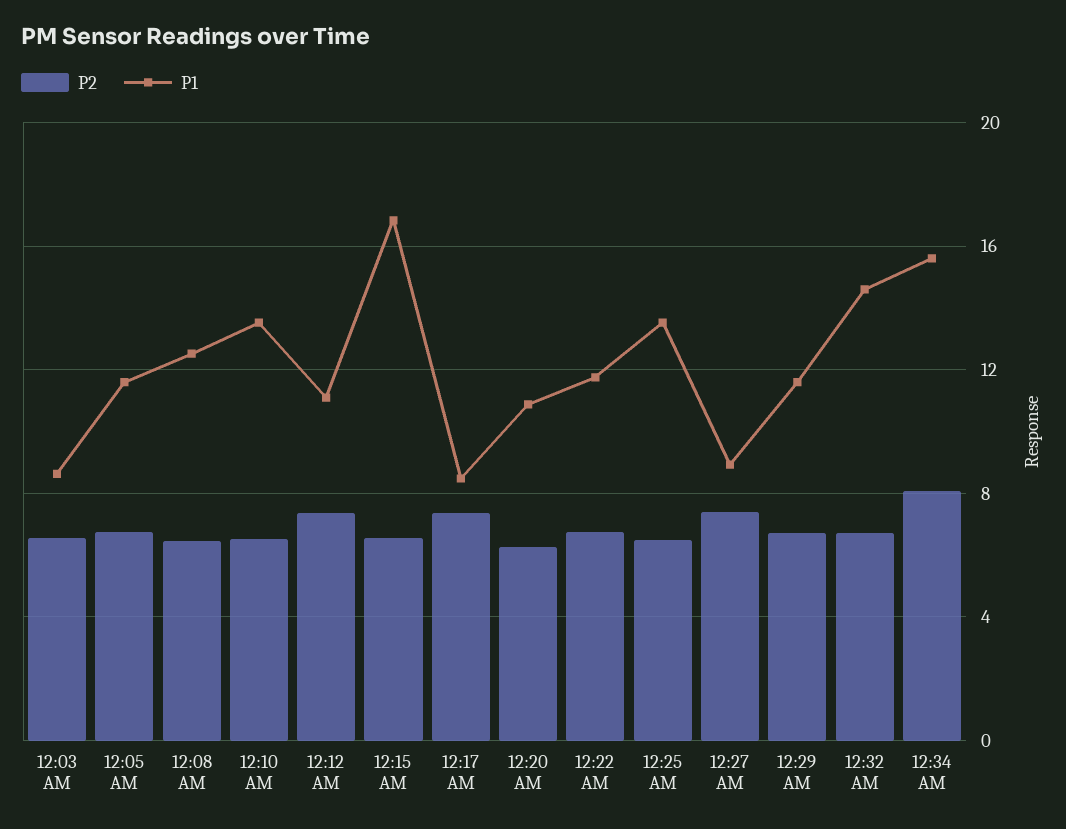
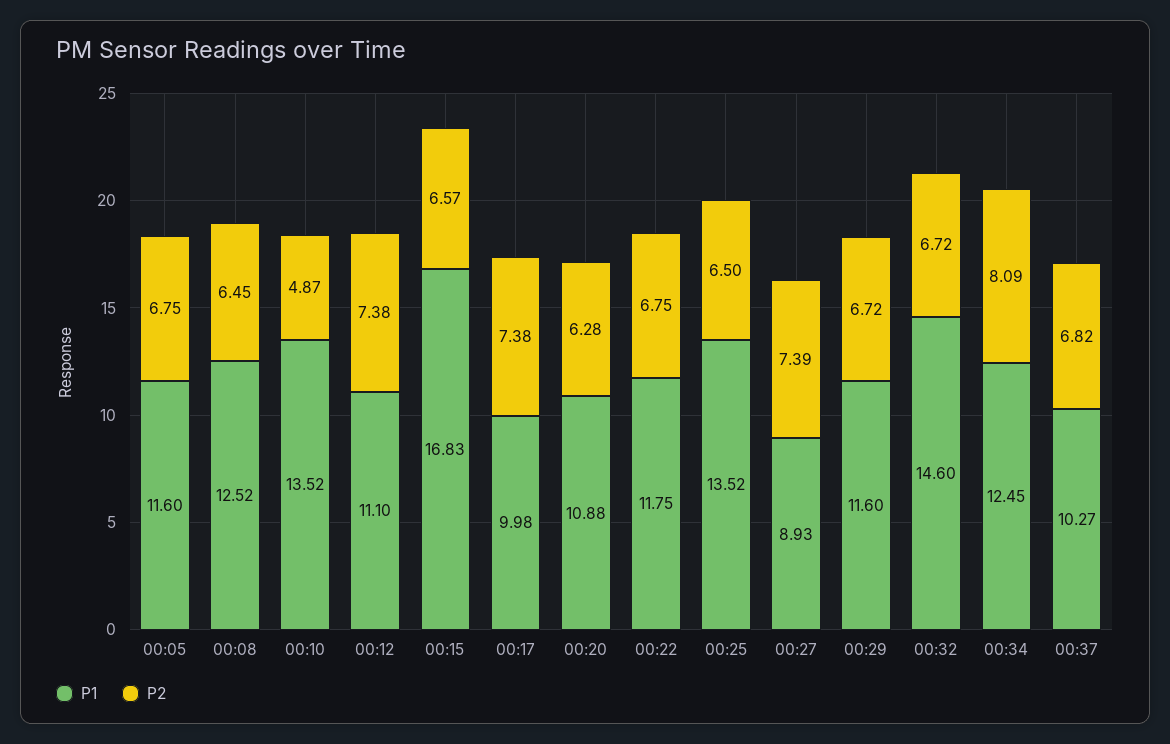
P2, 12:03 AM: 6.5 -> none
P1, 12:03 AM: 8.5 -> none
P2, 12:10 AM: 6.5 -> 4.87
P1, 12:17 AM: 8.5 -> 9.98
P1, 12:34 AM: 15.5 -> 12.45
P1, 00:37: none -> 10.27
P2, 00:37: none -> 6.82

